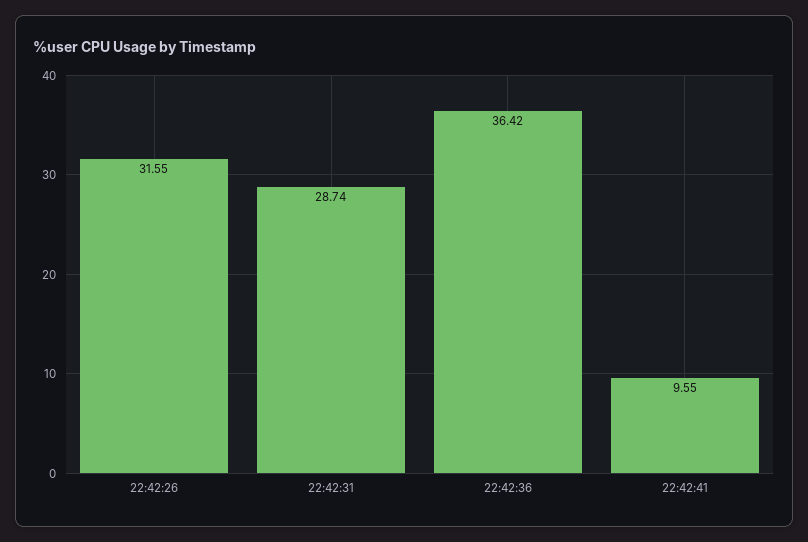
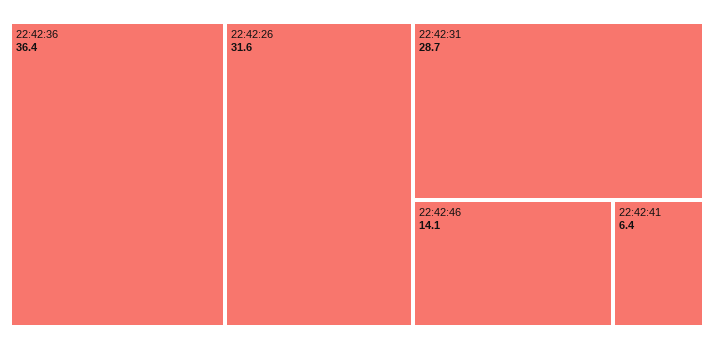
22:42:41: 9.55 -> 6.4
22:42:46: none -> 14.1

